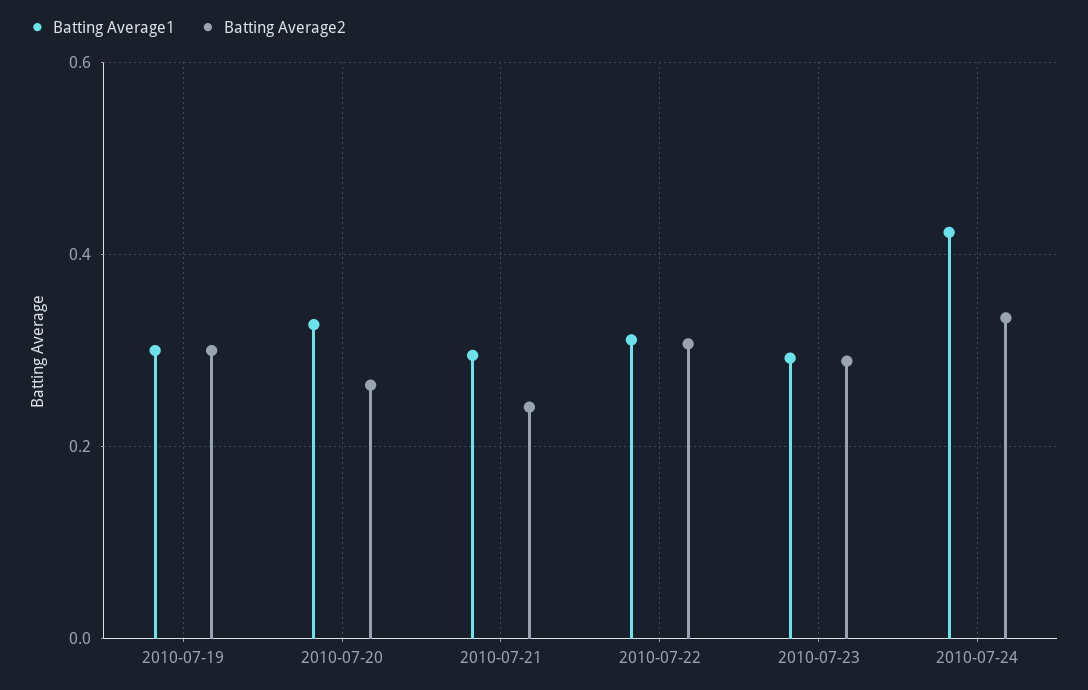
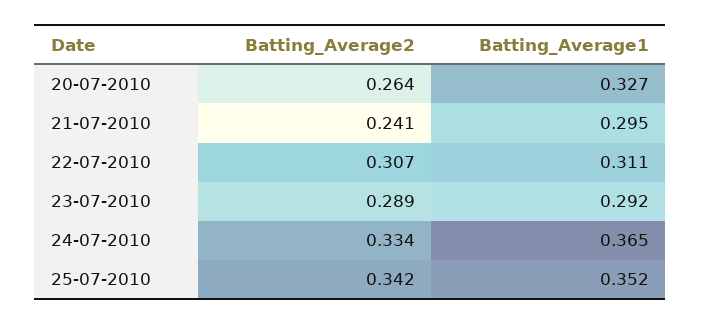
Batting Average1, 2010-07-19: 0.3 -> none
Batting Average2, 2010-07-19: 0.3 -> none
Batting Average1, 2010-07-24: 0.42 -> 0.365
Batting Average2, 25-07-2010: none -> 0.342
Batting Average1, 25-07-2010: none -> 0.352

